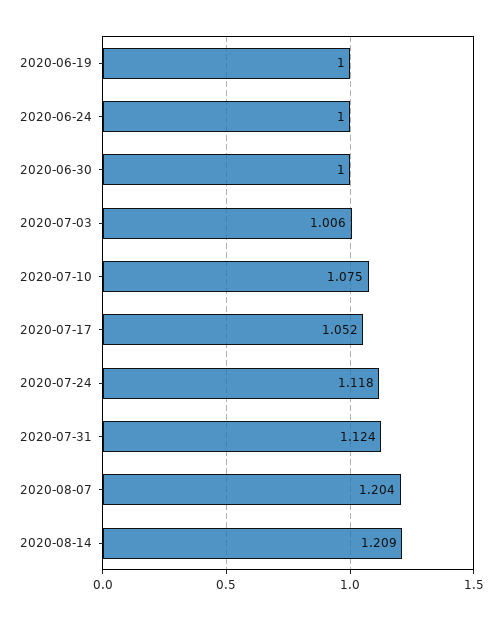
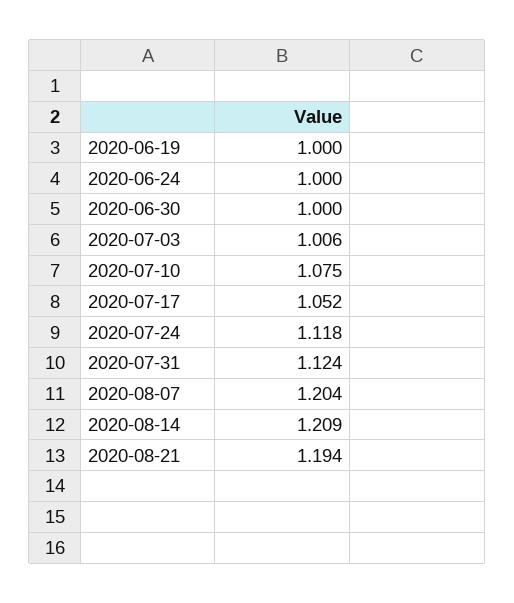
2020-08-21: none -> 1.194

